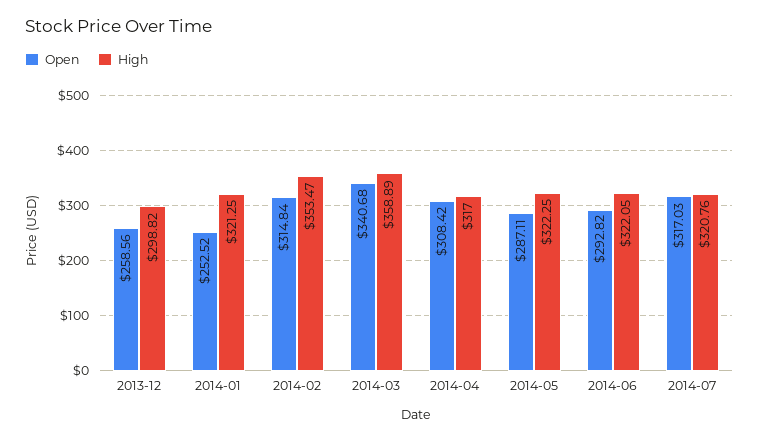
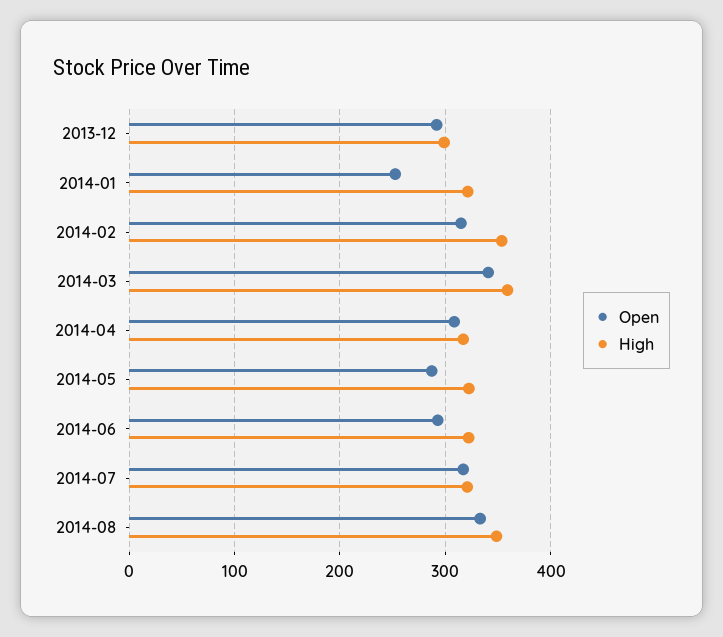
Open, 2013-12: 258.56 -> 290
Open, 2014-08: none -> 330
High, 2014-08: none -> 350

